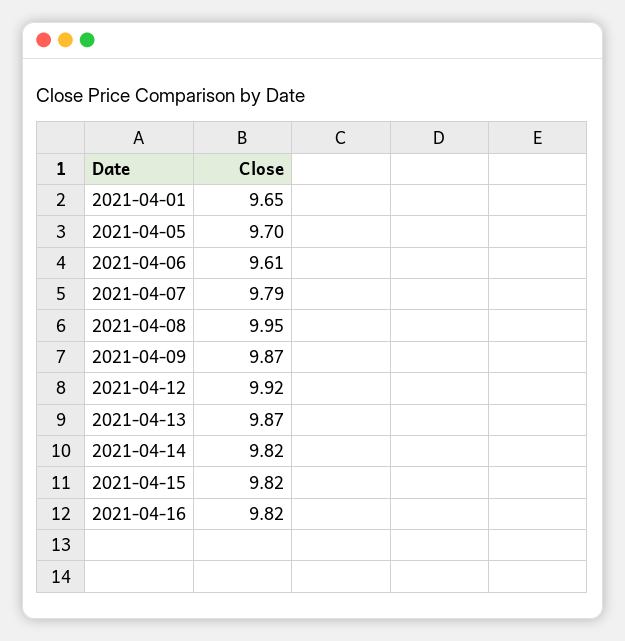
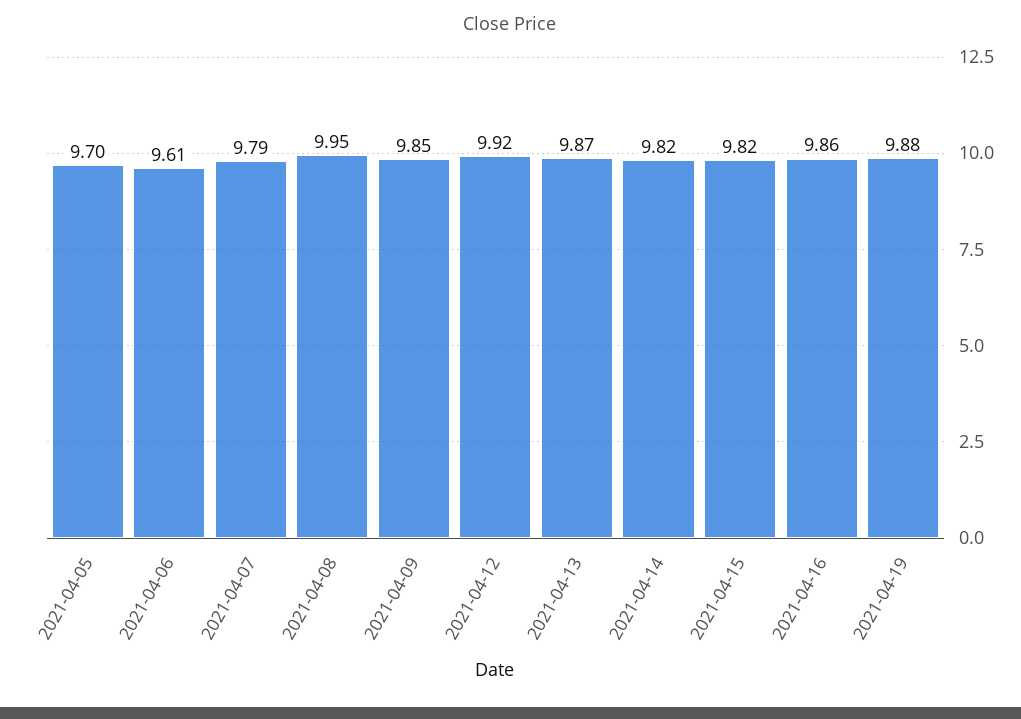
2021-04-01: 9.65 -> none
2021-04-09: 9.87 -> 9.85
2021-04-16: 9.82 -> 9.86
2021-04-19: none -> 9.88

